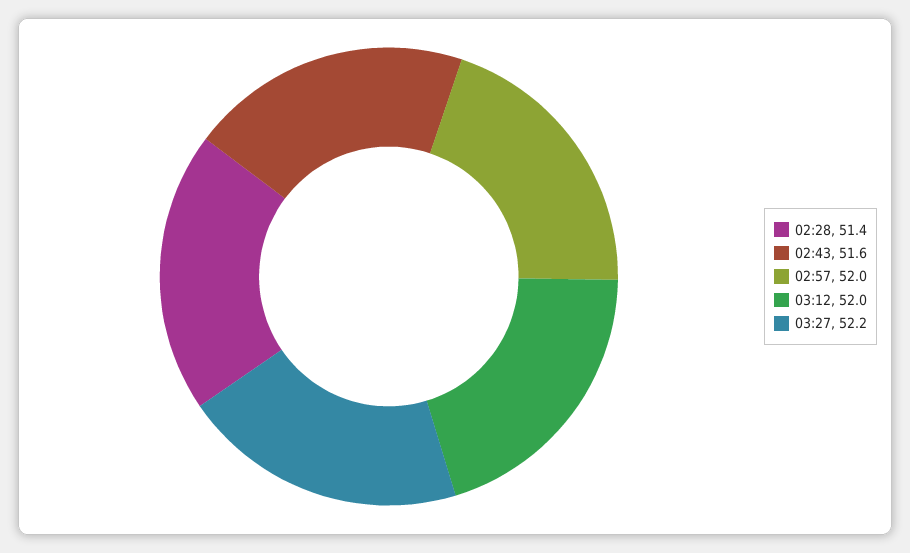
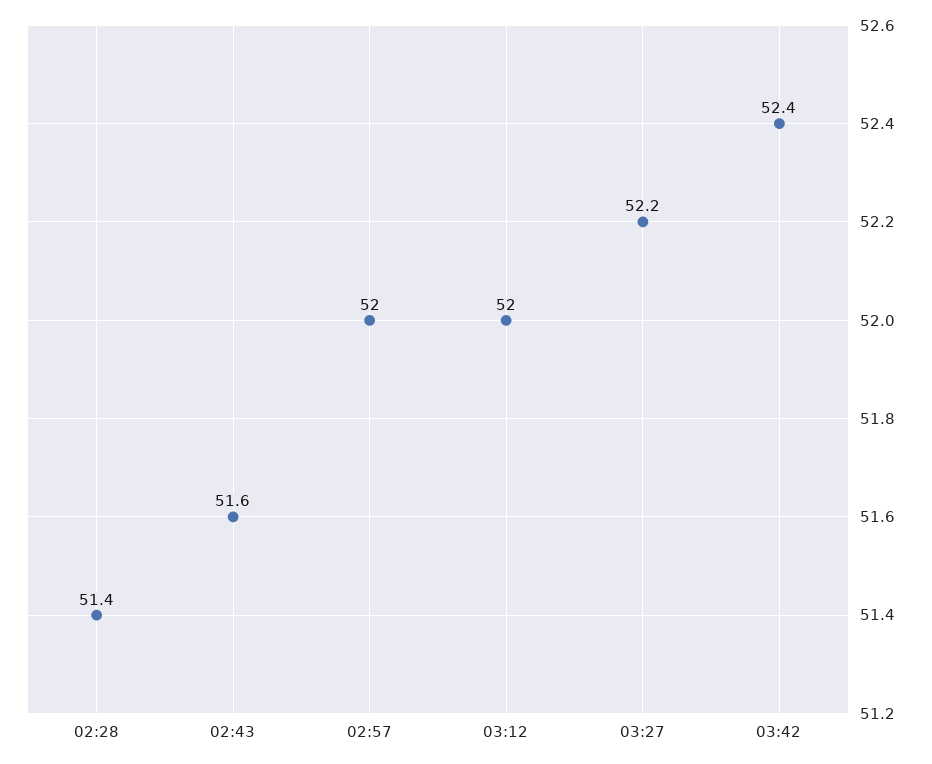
03:42: none -> 52.4

